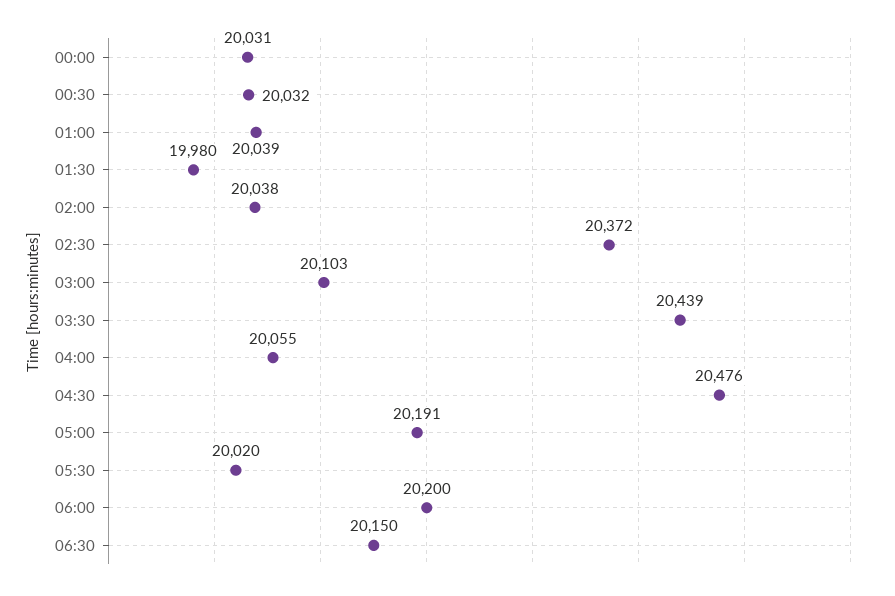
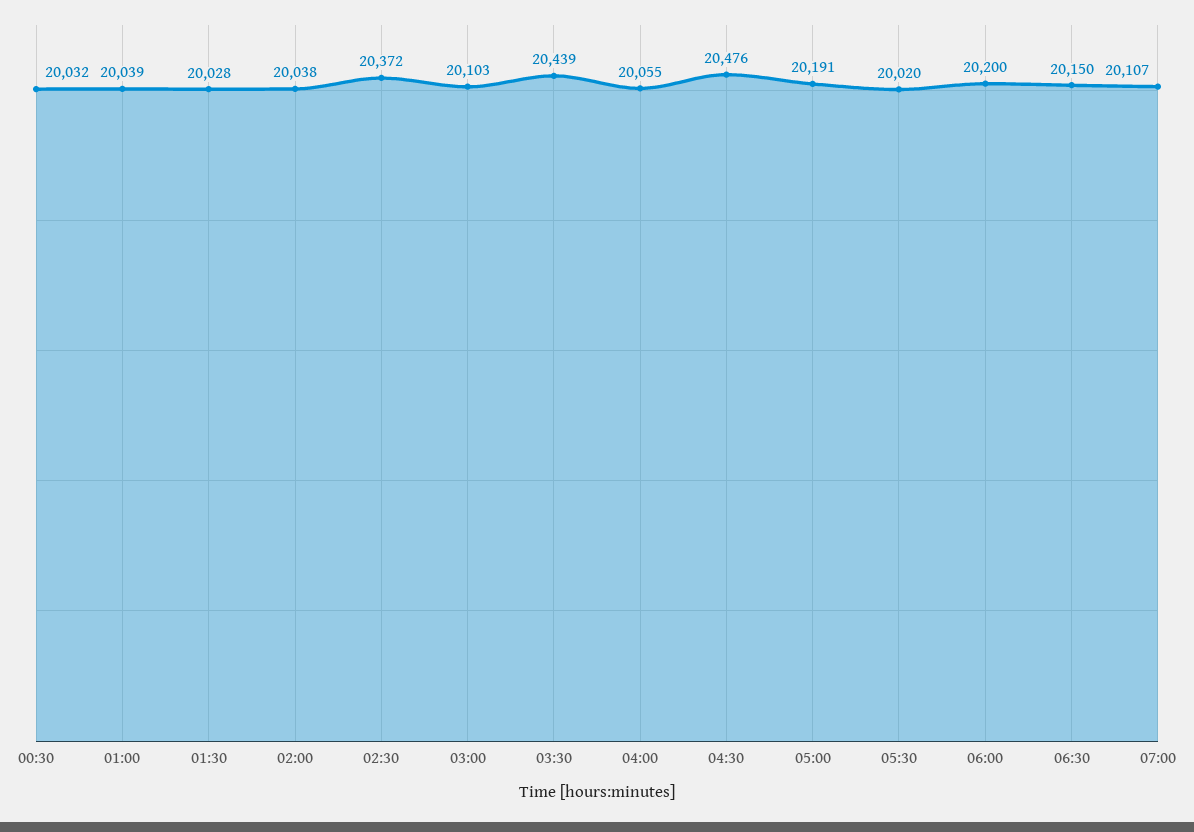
00:00: 20031 -> none
01:30: 19980 -> 20028
07:00: none -> 20107

